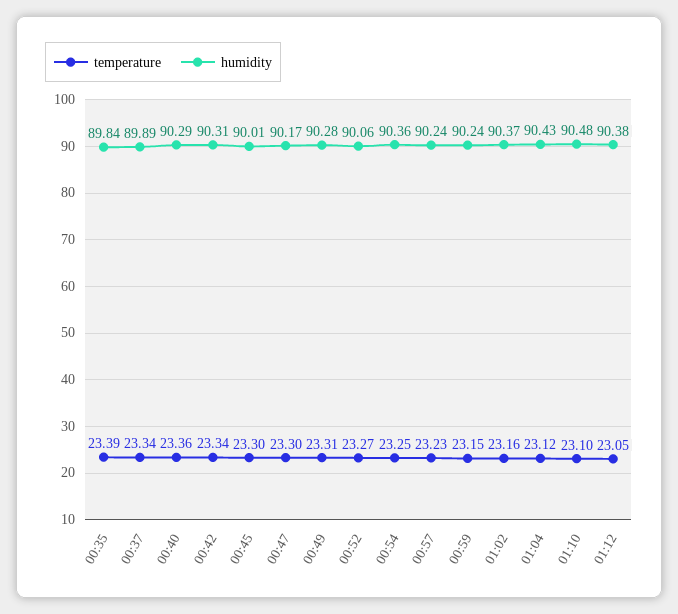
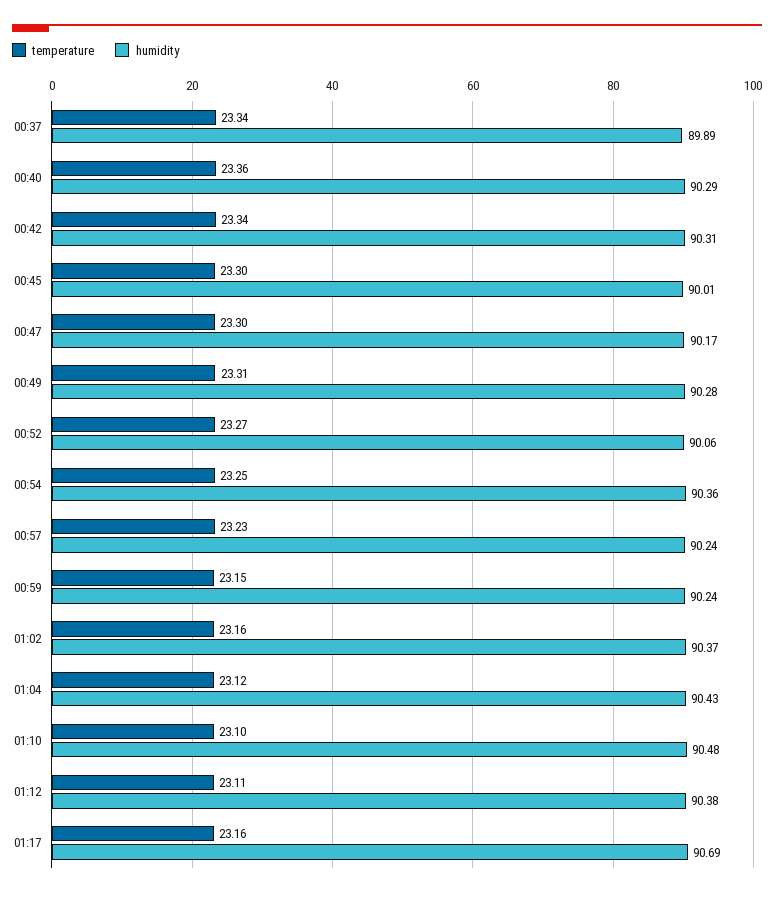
temperature, 00:35: 23.39 -> none
humidity, 00:35: 89.84 -> none
temperature, 01:12: 23.05 -> 23.11
temperature, 01:17: none -> 23.16
humidity, 01:17: none -> 90.69

